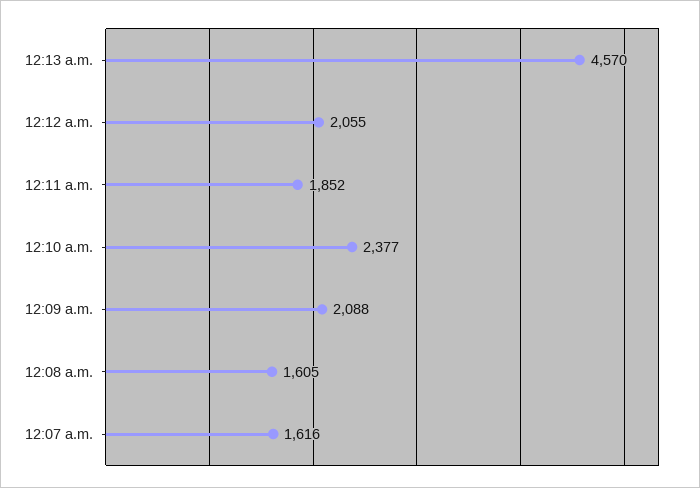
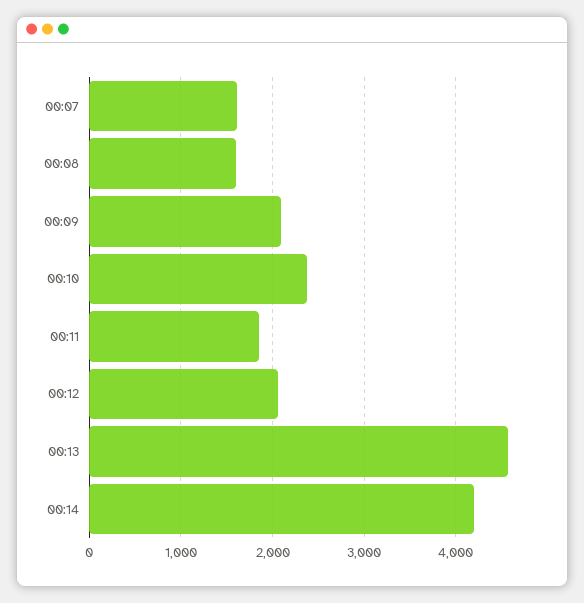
00:14: none -> 4200

